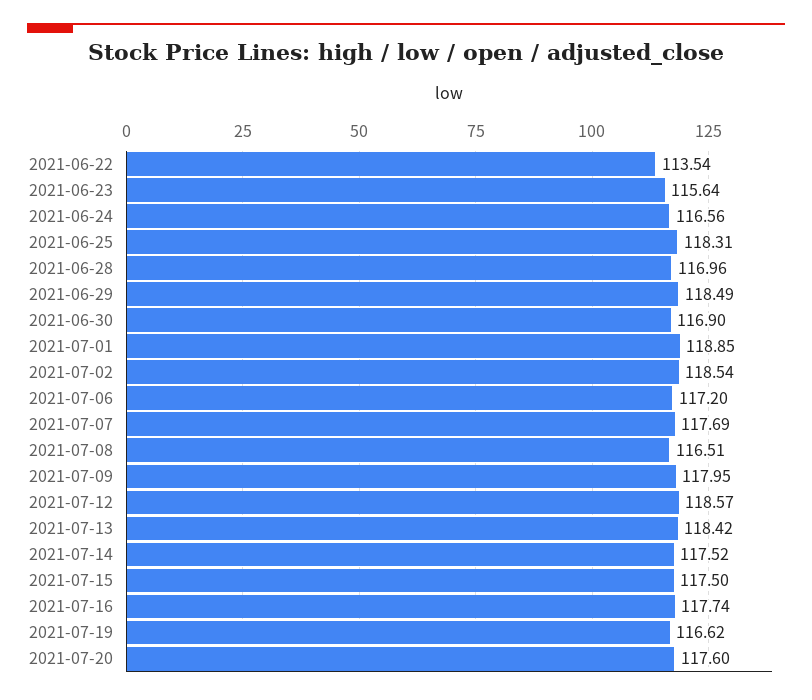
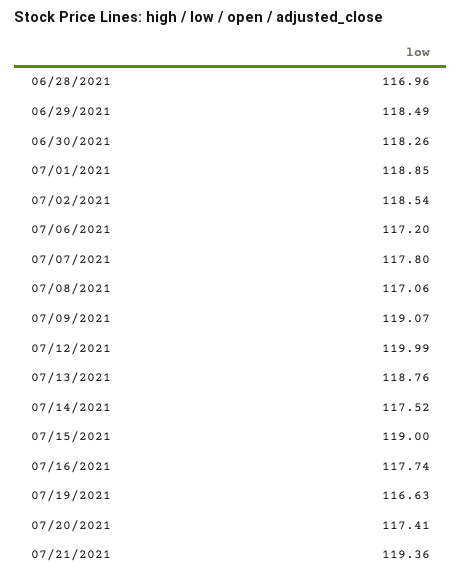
2021-06-22: 113.54 -> none
2021-06-23: 115.64 -> none
2021-06-24: 116.56 -> none
2021-06-25: 118.31 -> none
2021-06-30: 116.9 -> 118.26
2021-07-07: 117.69 -> 117.8
2021-07-08: 116.51 -> 117.06
2021-07-09: 117.95 -> 119.07
2021-07-12: 118.57 -> 119.99
2021-07-13: 118.42 -> 118.76
2021-07-15: 117.5 -> 119
2021-07-19: 116.62 -> 116.63
2021-07-20: 117.6 -> 117.41
07/21/2021: none -> 119.36

